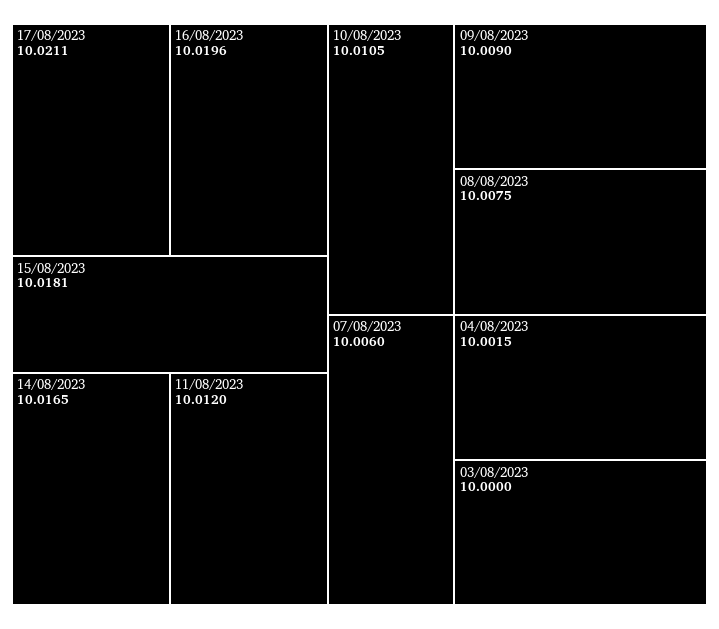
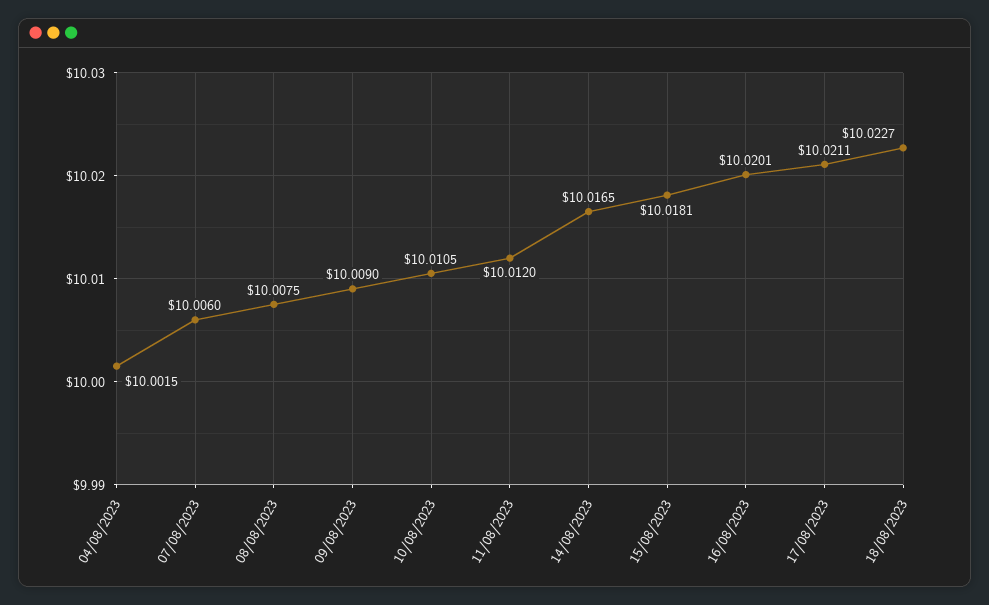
16/08/2023: 10.0196 -> 10.0201
03/08/2023: 10 -> none
18/08/2023: none -> 10.0227

